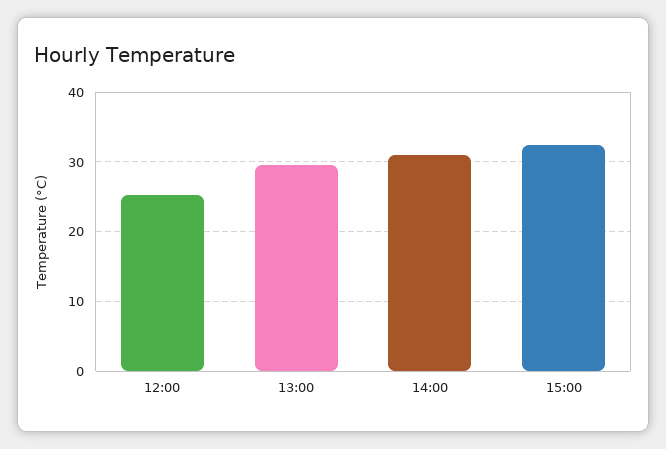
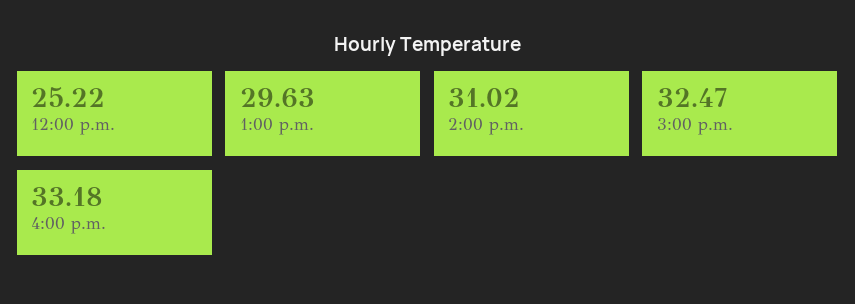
4:00 p.m.: none -> 33.18

